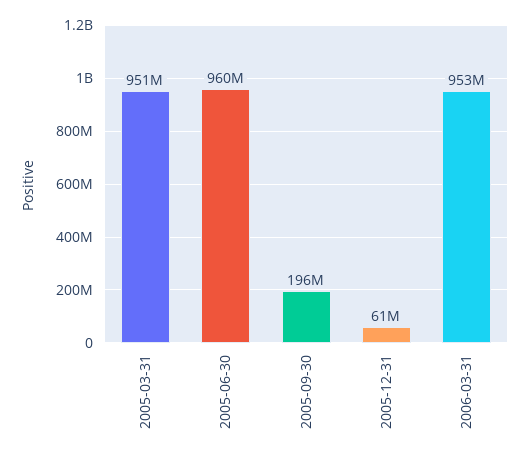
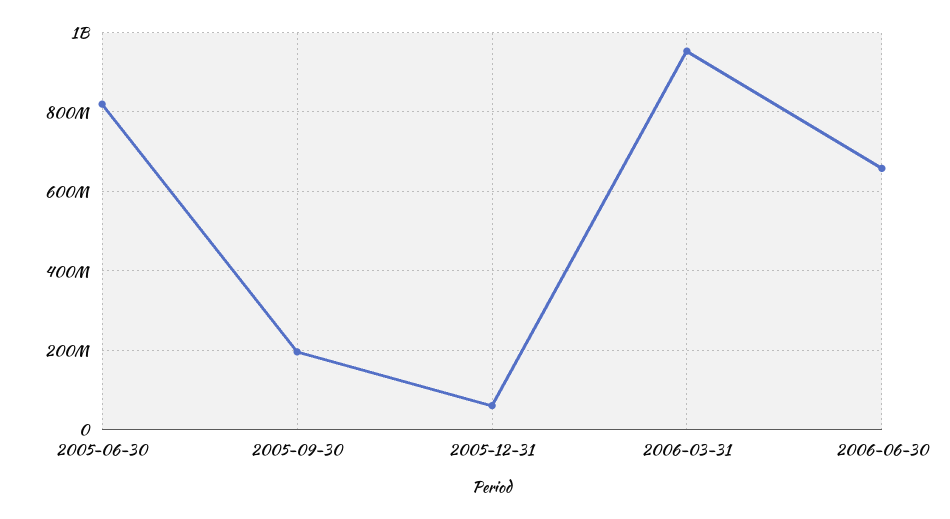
2005-03-31: 951000000 -> none
2005-06-30: 960000000 -> 820000000
2006-06-30: none -> 660000000

